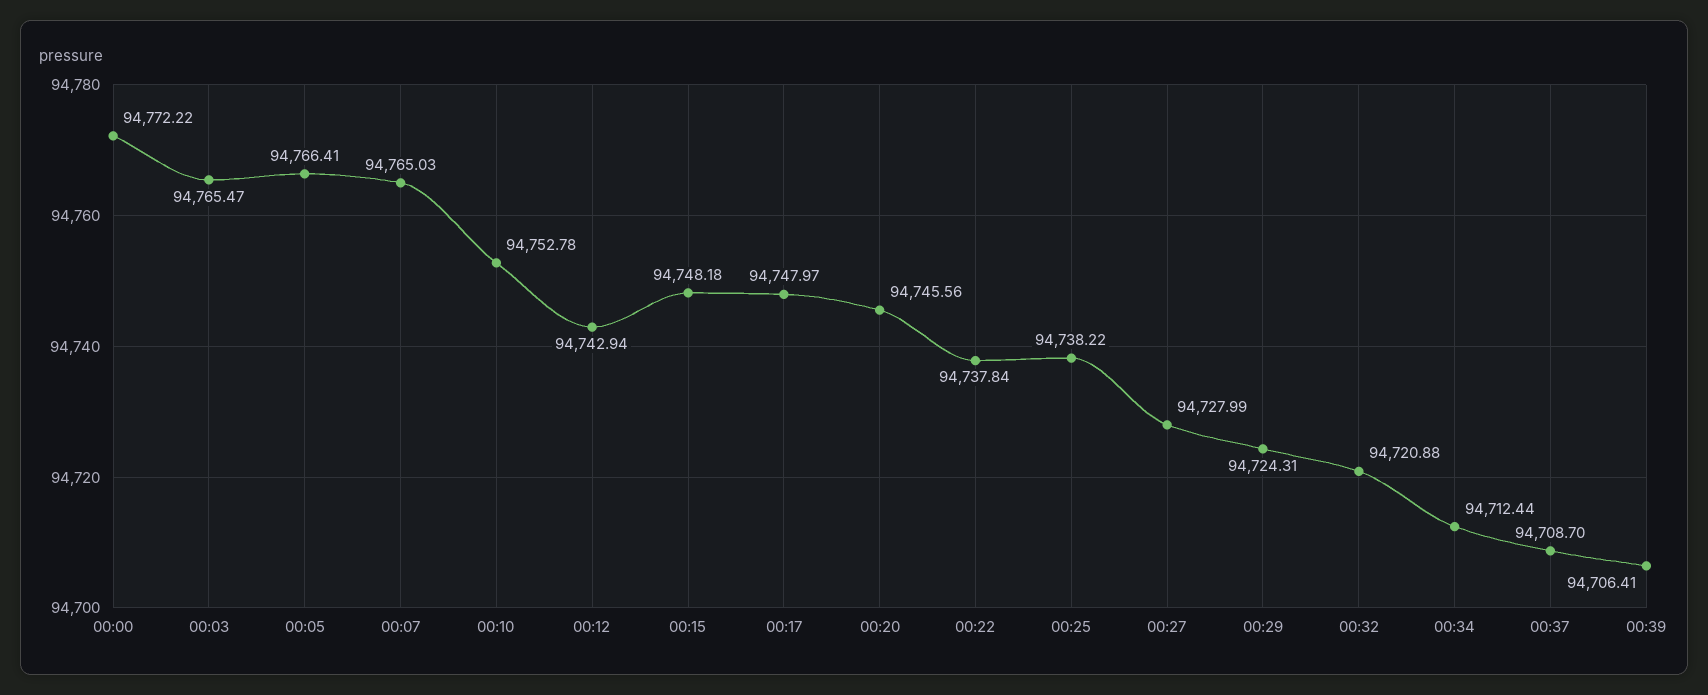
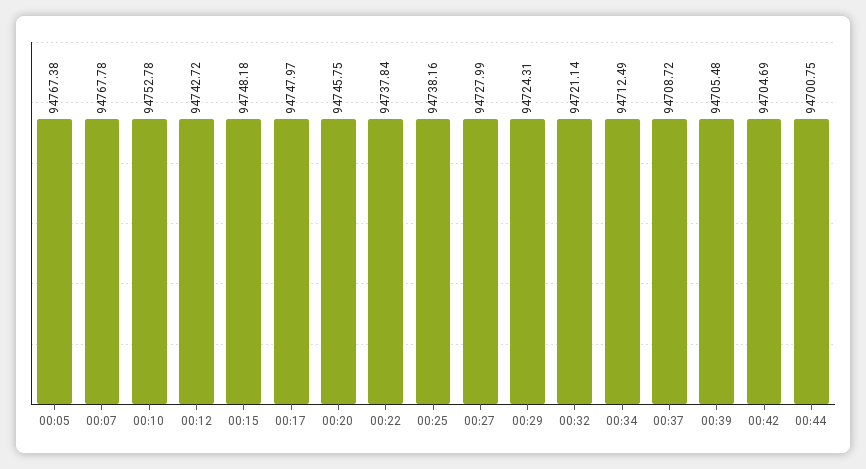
00:00: 94772.22 -> none
00:03: 94765.47 -> none
00:05: 94766.41 -> 94767.38
00:07: 94765.03 -> 94767.78
00:12: 94742.94 -> 94742.72
00:20: 94745.56 -> 94745.75
00:25: 94738.22 -> 94738.16
00:32: 94720.88 -> 94721.14
00:34: 94712.44 -> 94712.49
00:37: 94708.7 -> 94708.72
00:39: 94706.41 -> 94705.48
00:42: none -> 94704.69
00:44: none -> 94700.75

